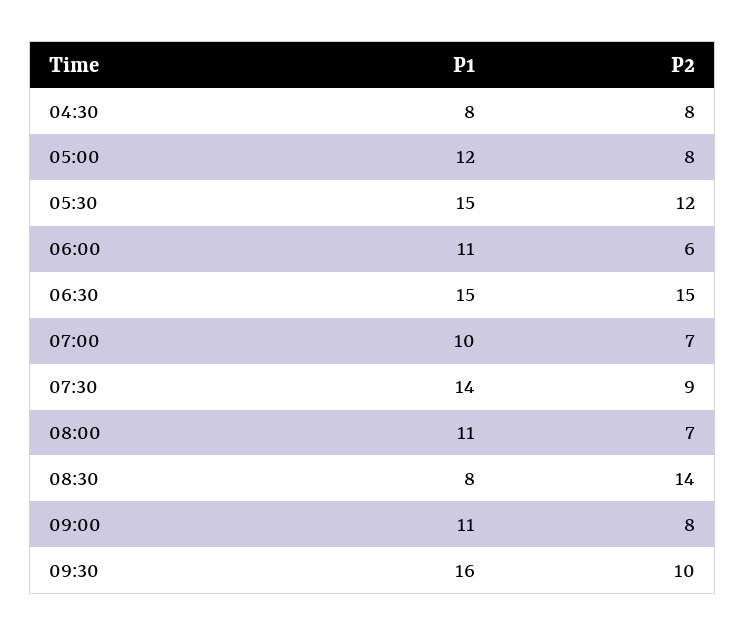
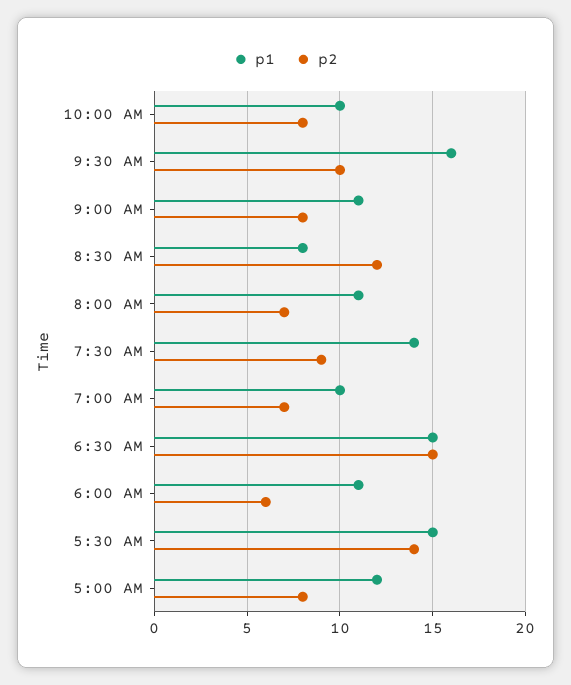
P1, 04:30: 8 -> none
P2, 04:30: 8 -> none
P2, 05:30: 12 -> 14
P2, 08:30: 14 -> 12
P1, 10:00 AM: none -> 10
P2, 10:00 AM: none -> 8

